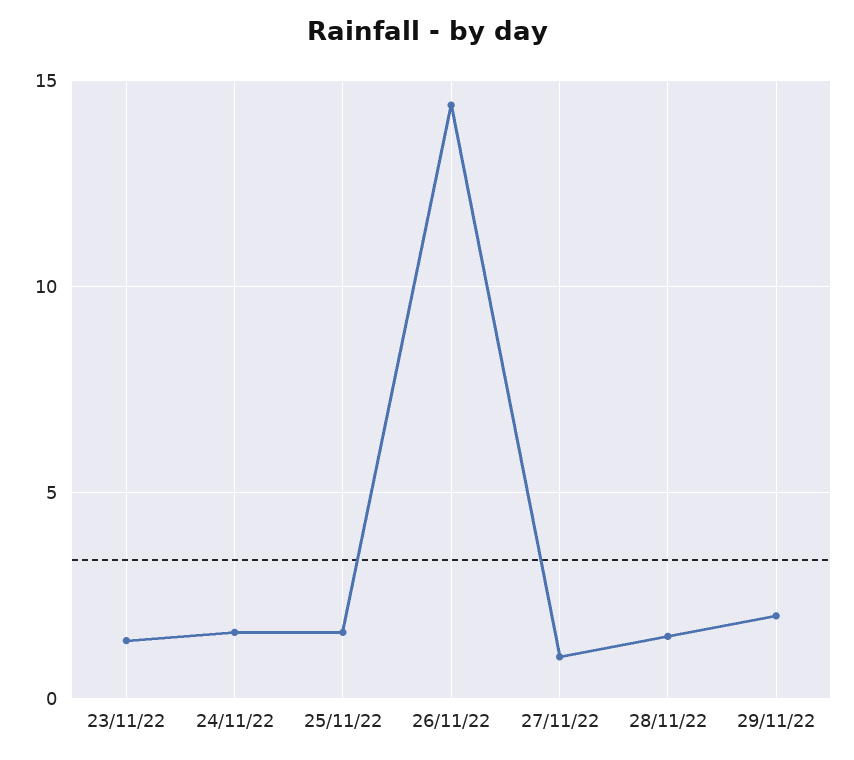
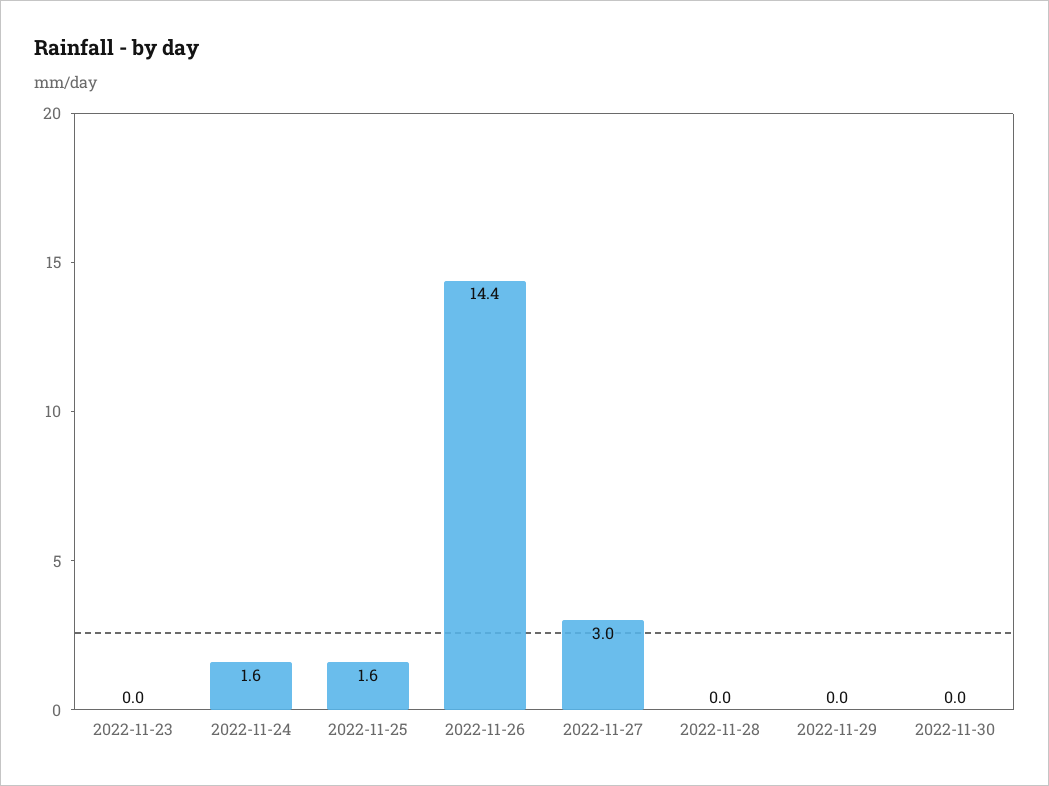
23/11/22: 1.5 -> 0
27/11/22: 1 -> 3
28/11/22: 1.5 -> 0
29/11/22: 2 -> 0
2022-11-30: none -> 0

